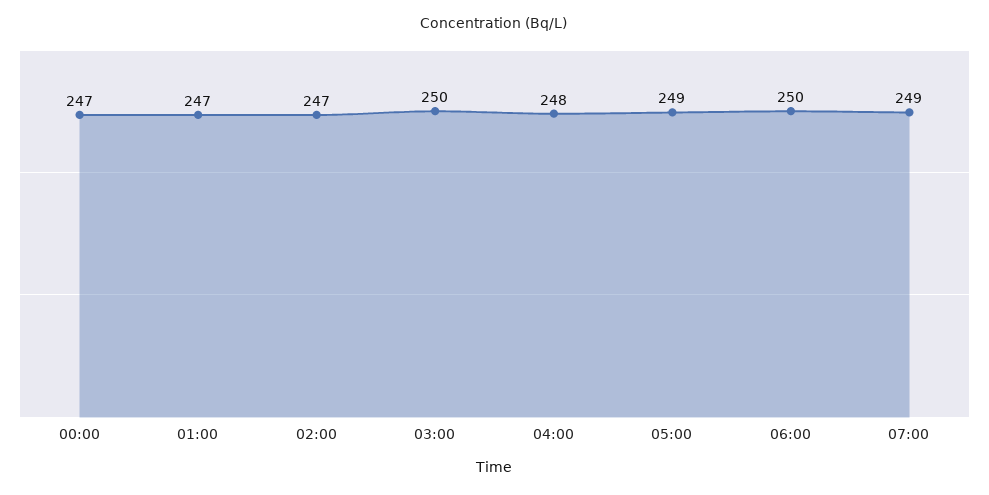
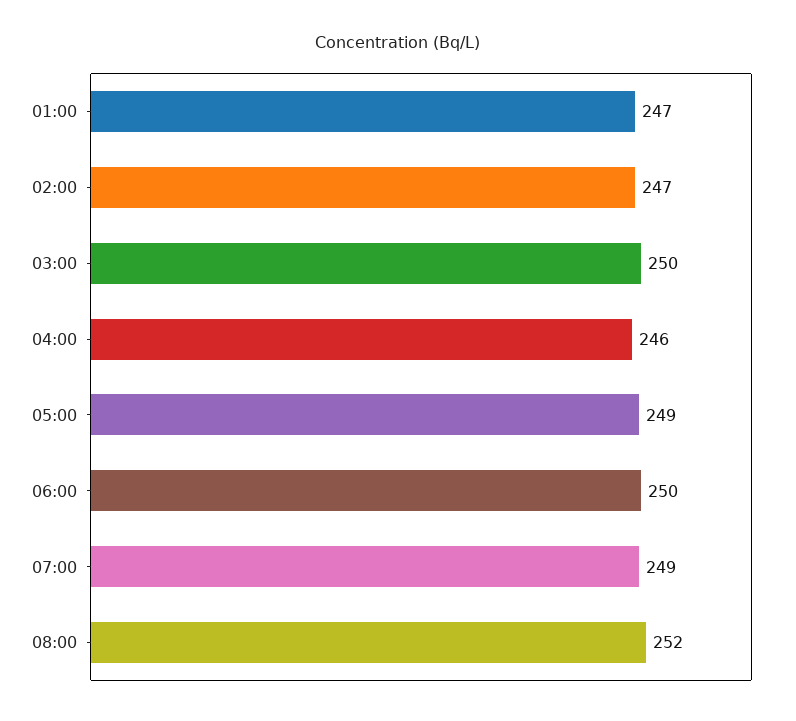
00:00: 247 -> none
04:00: 248 -> 246
08:00: none -> 252

